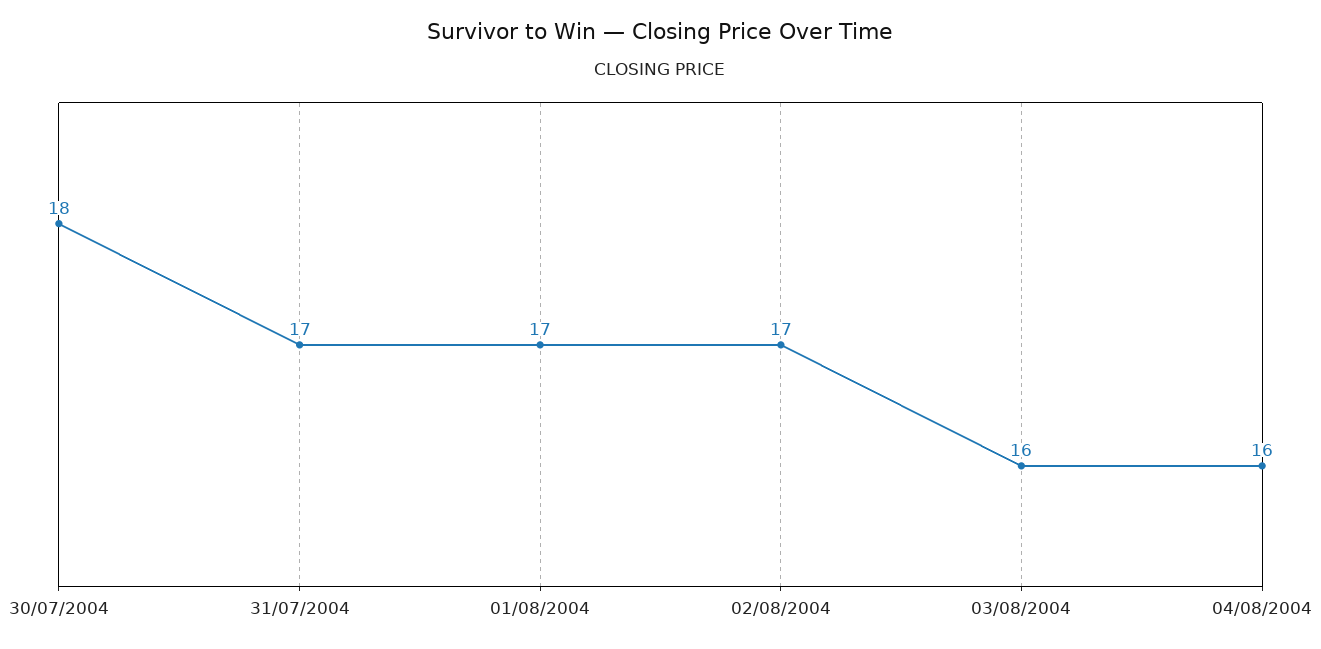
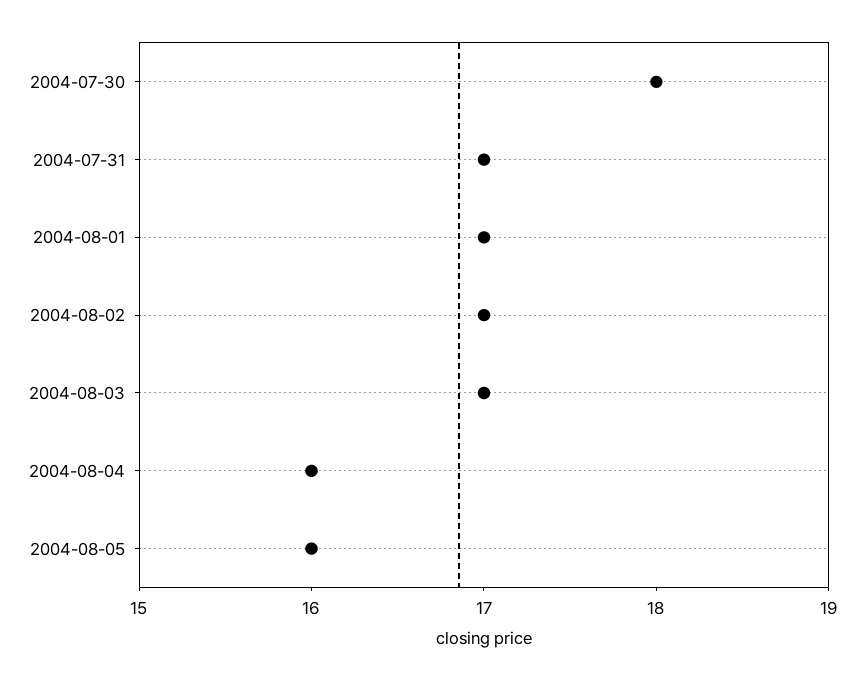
03/08/2004: 16 -> 17
2004-08-05: none -> 16

